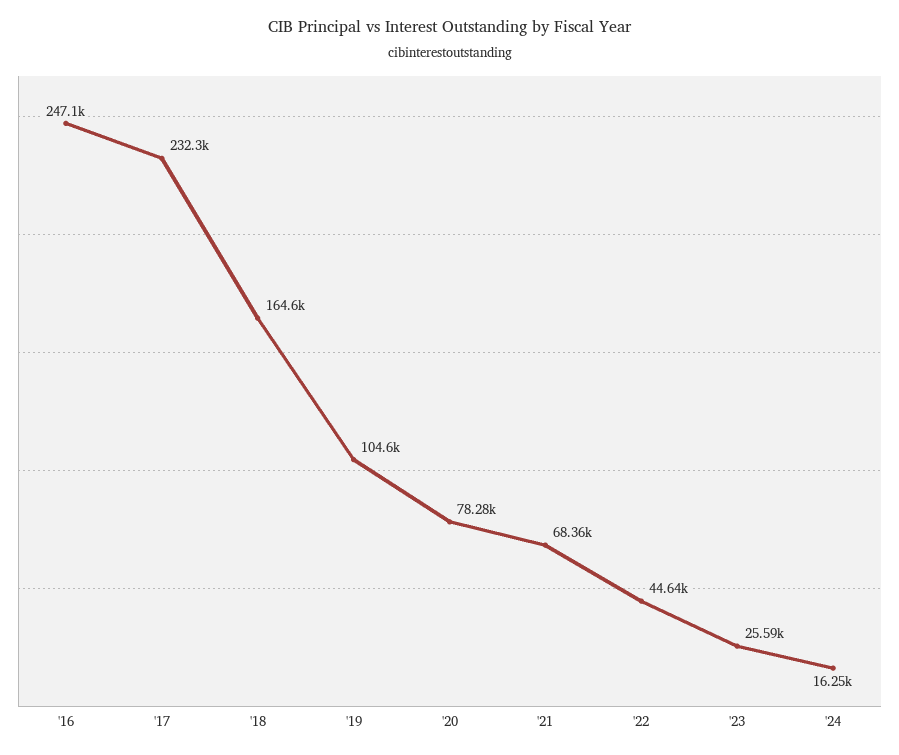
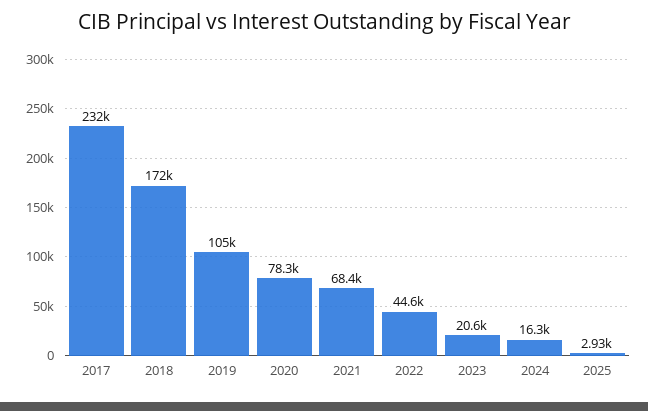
'16: 247100 -> none
'18: 164600 -> 172000
'23: 25590 -> 20600
2025: none -> 2930

